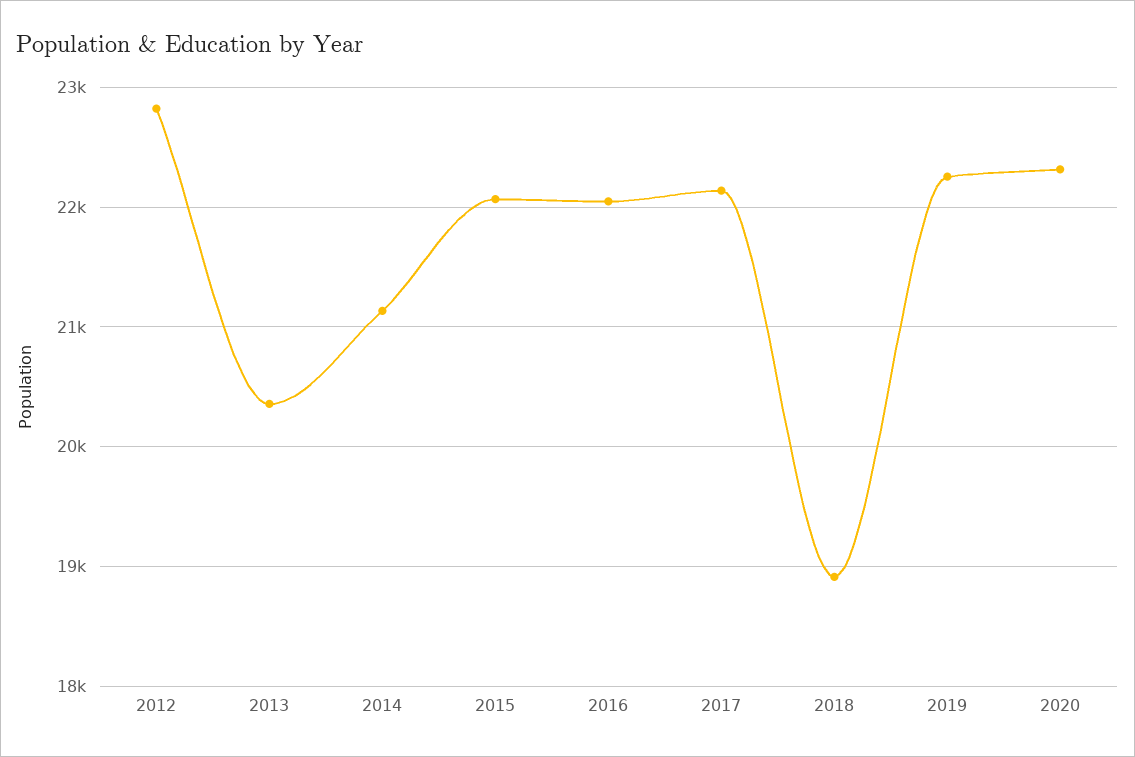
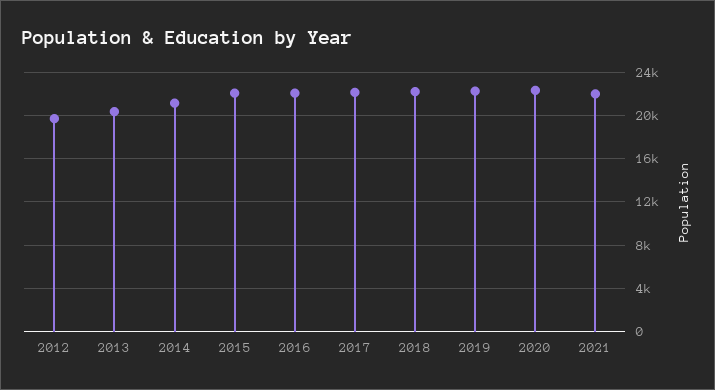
2012: 22800 -> 20000
2018: 18900 -> 22000
2021: none -> 22000

